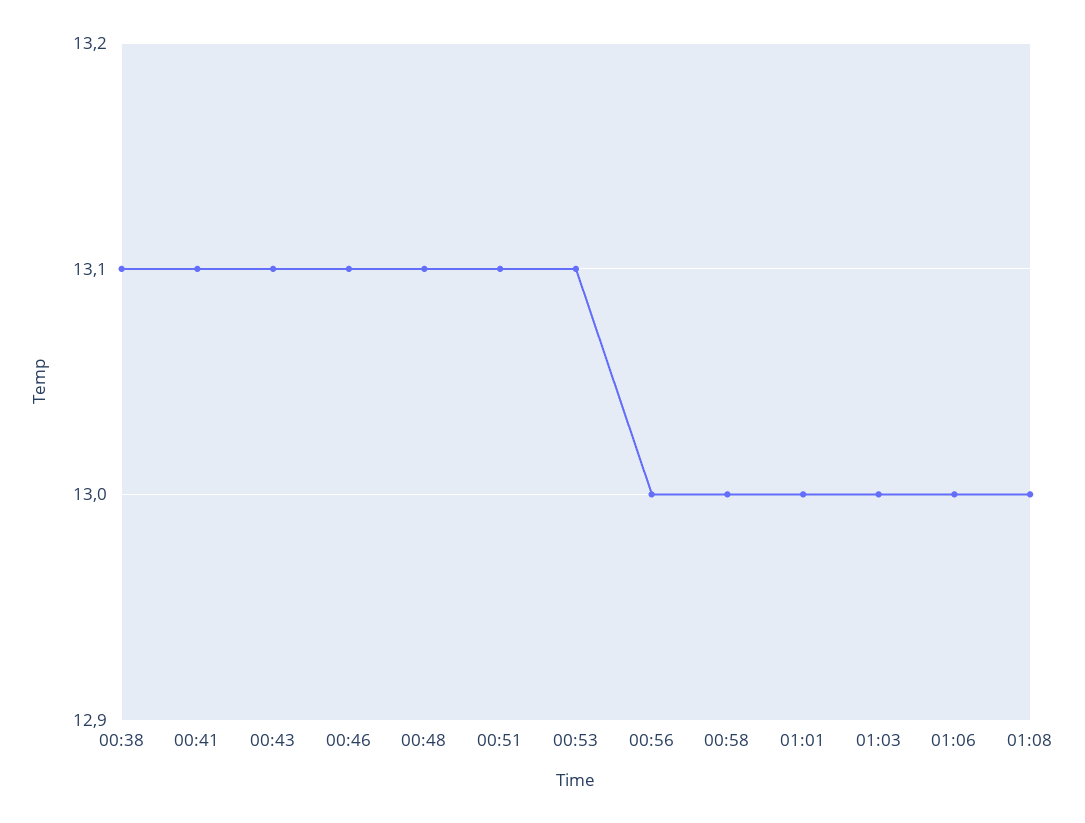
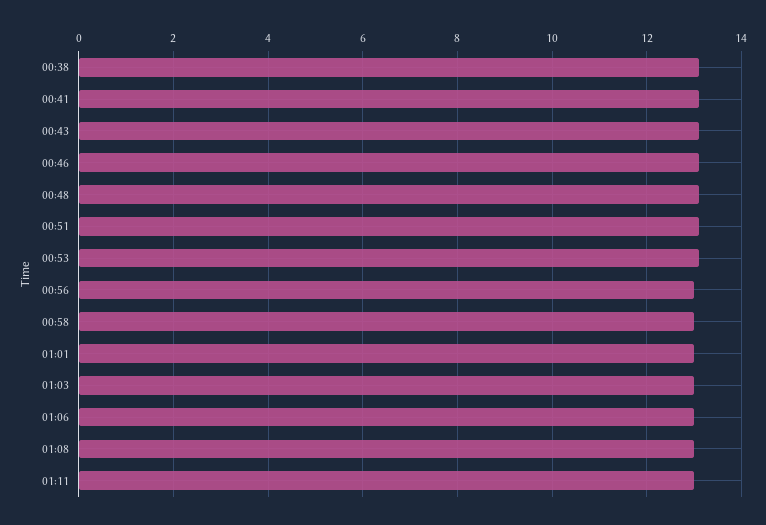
01:11: none -> 13

